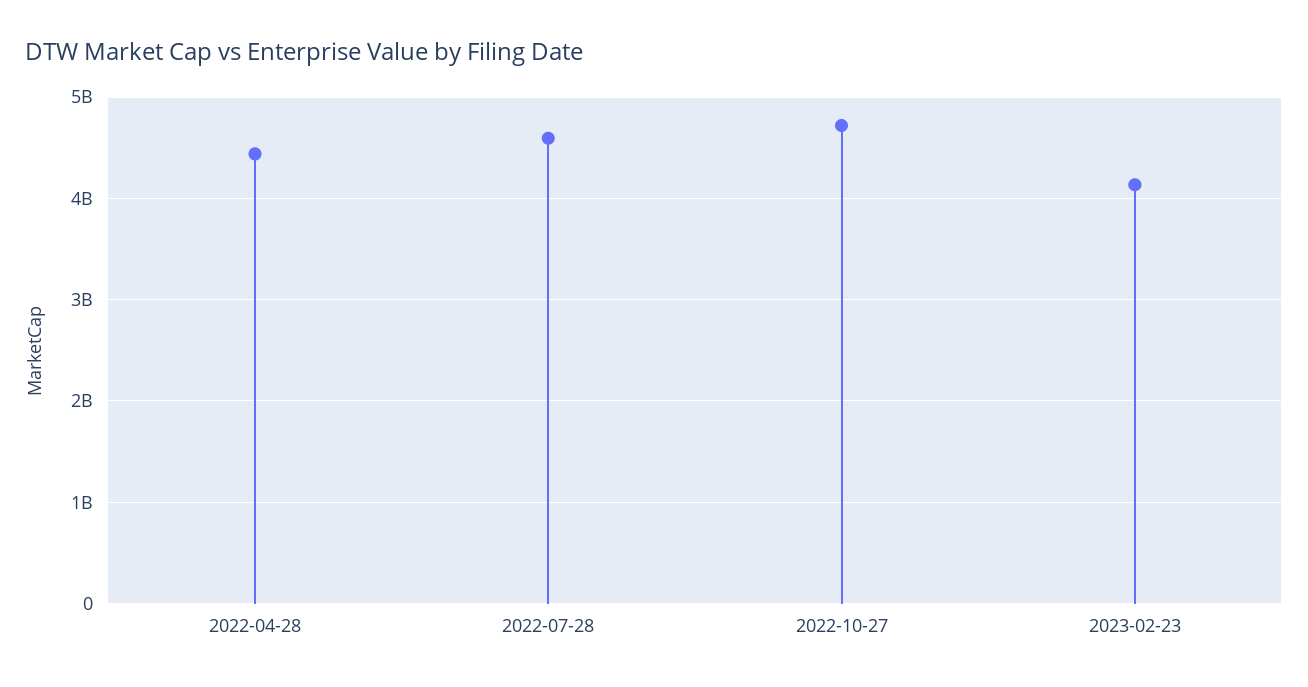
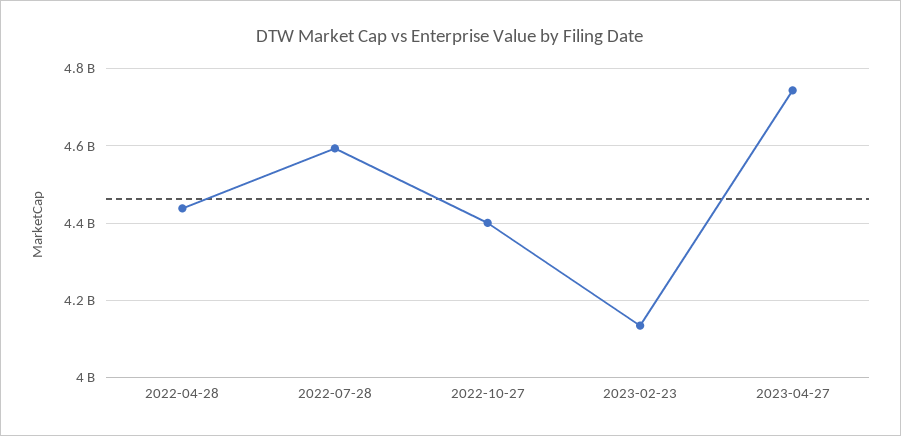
2022-10-27: 4700000000 -> 4400000000
2023-04-27: none -> 4740000000

